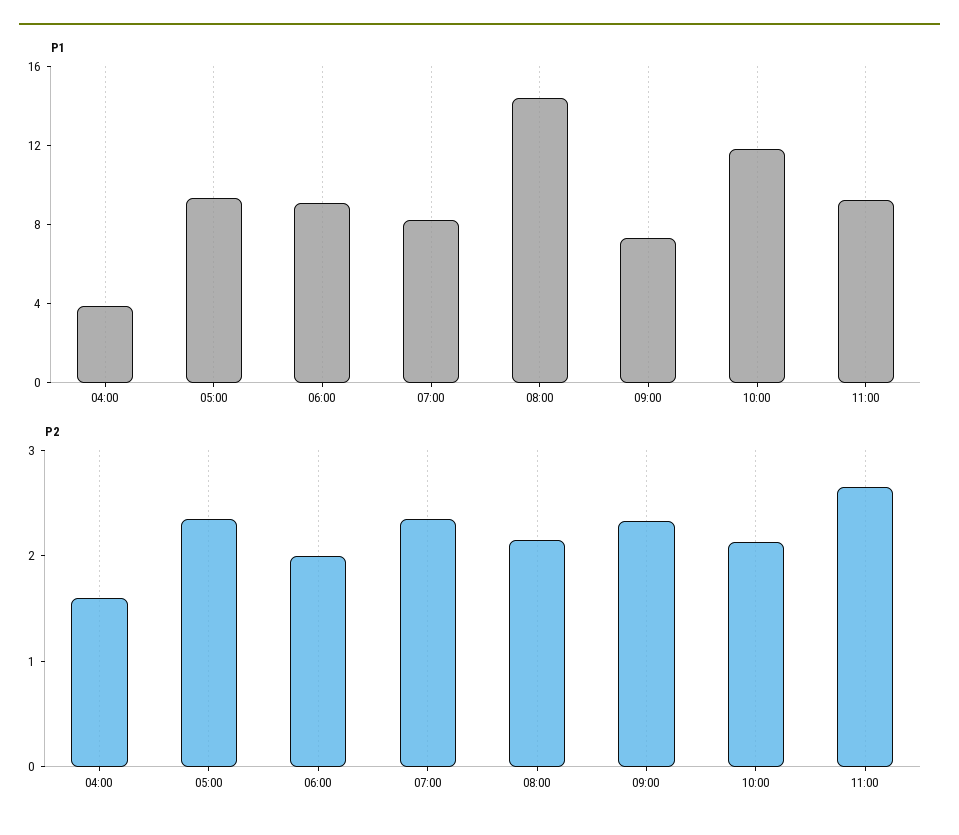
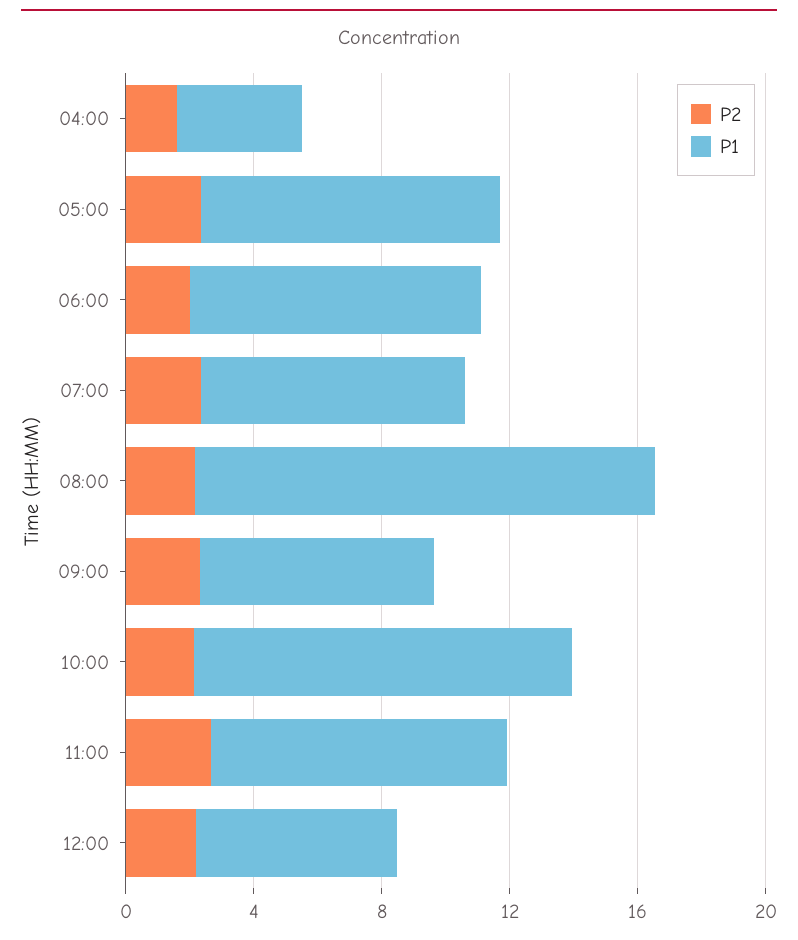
P2, 12:00: none -> 2
P1, 12:00: none -> 6

